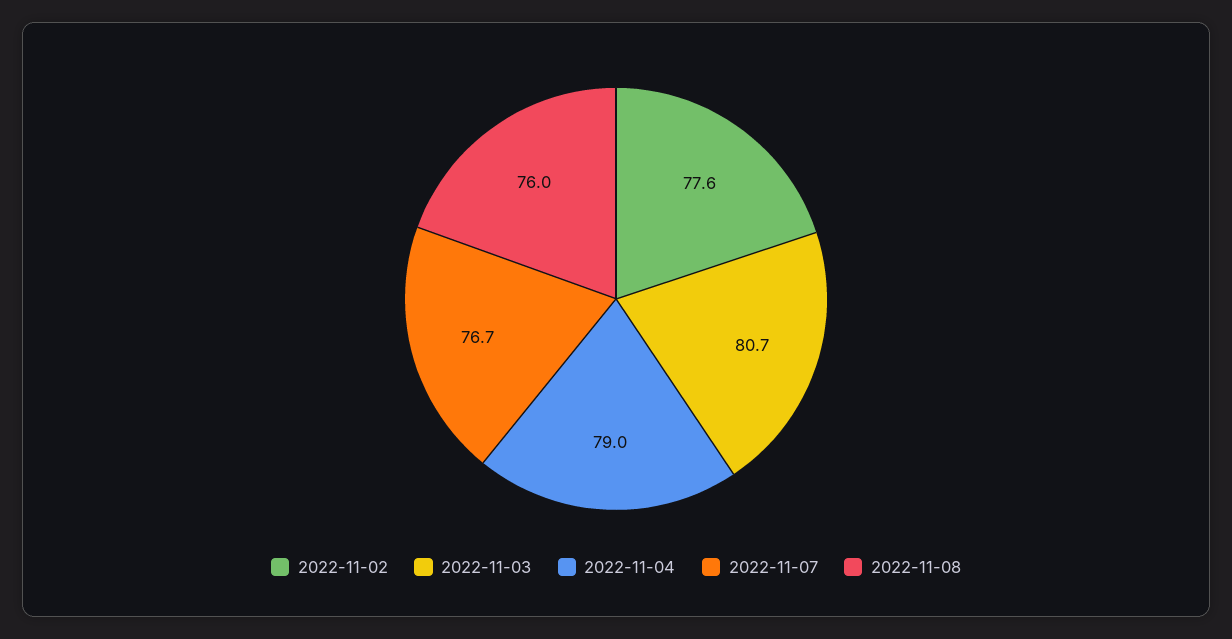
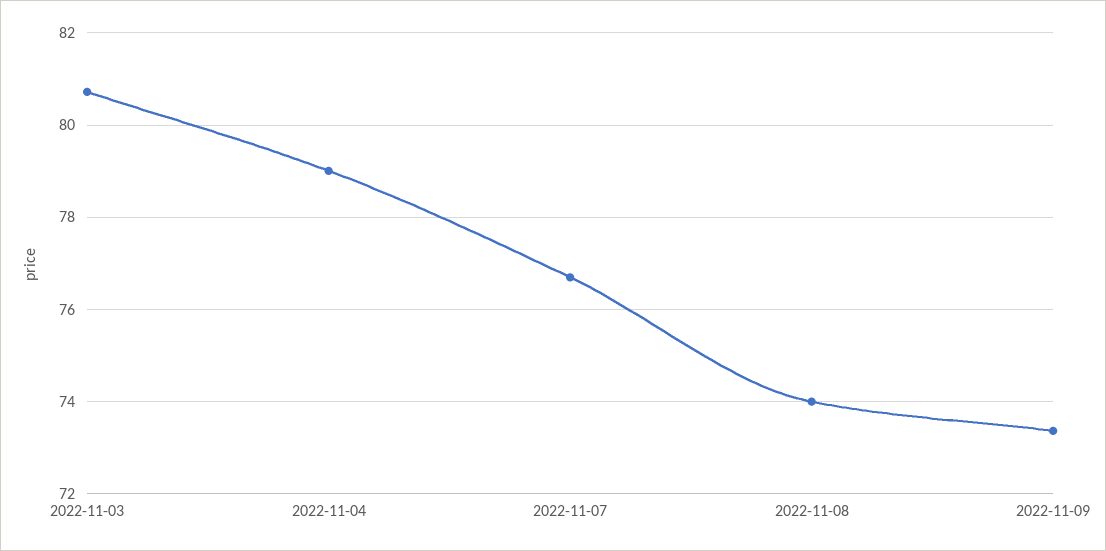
2022-11-02: 77.6 -> none
2022-11-08: 76 -> 74
2022-11-09: none -> 73.4

